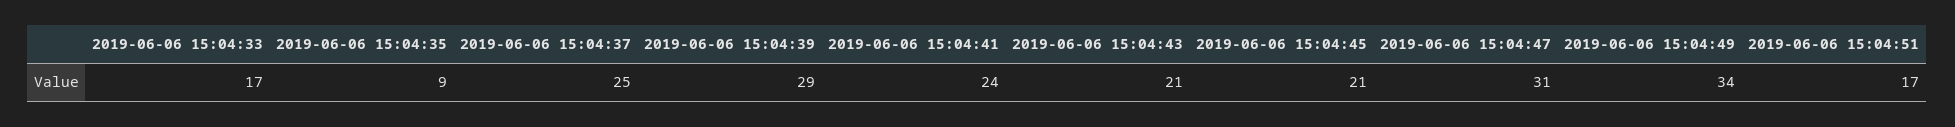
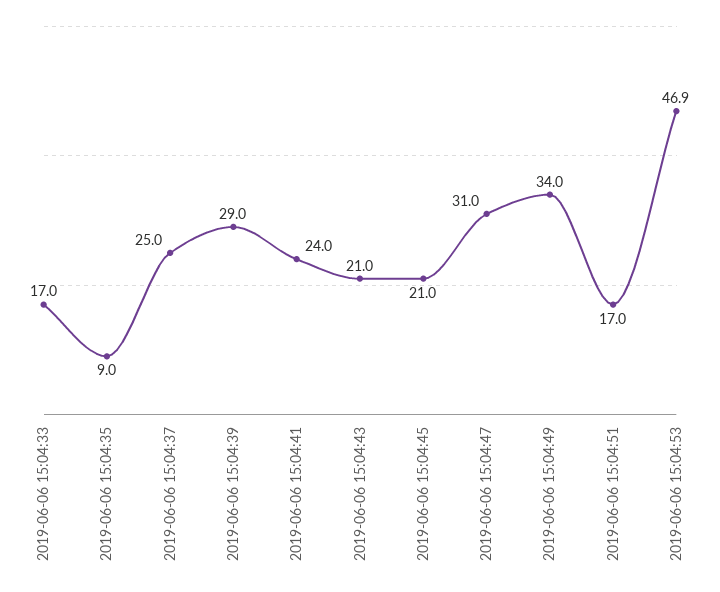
2019-06-06 15:04:53: none -> 46.9

